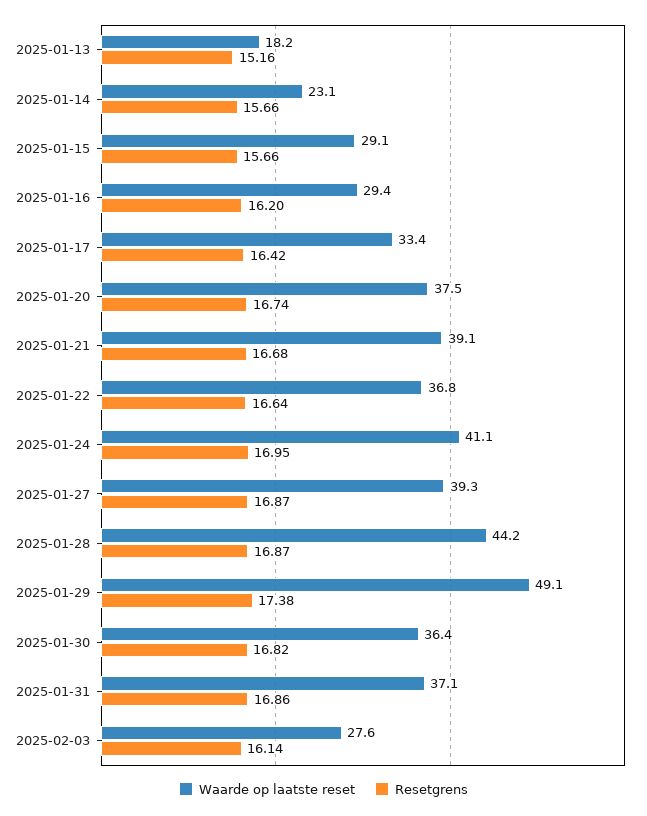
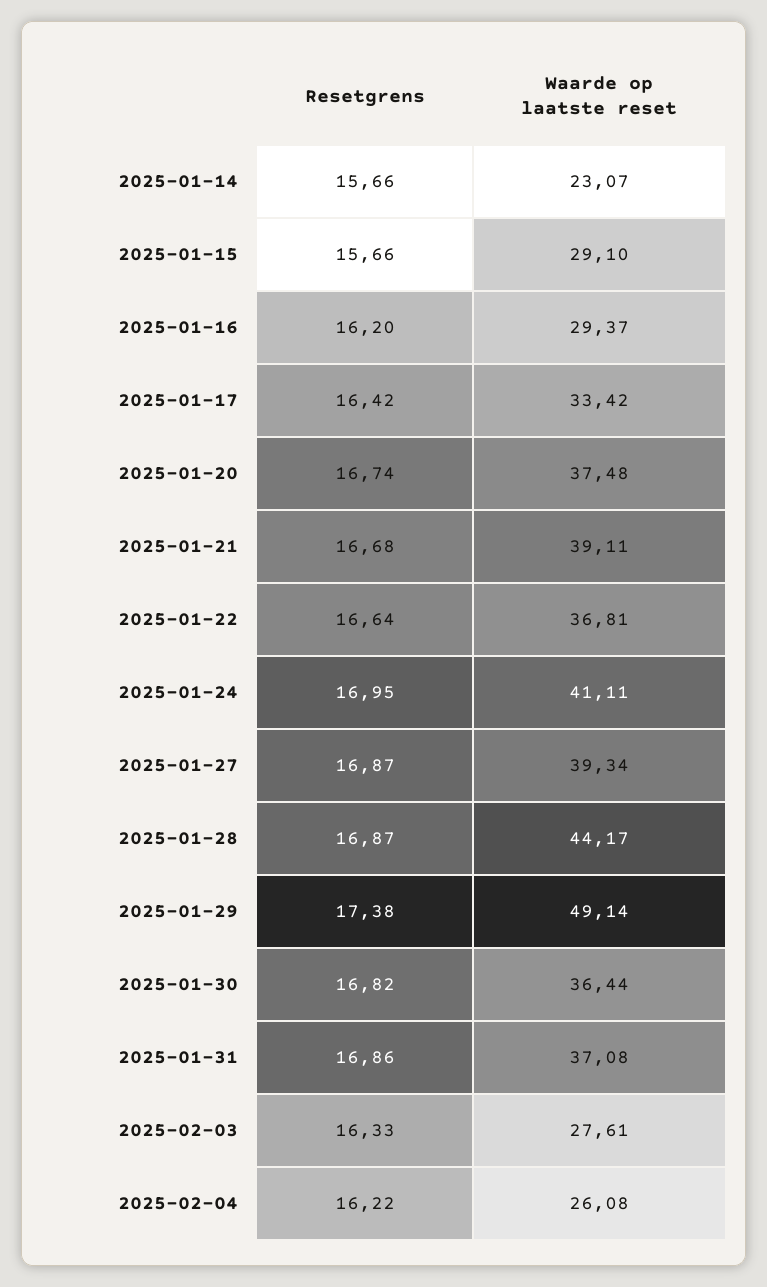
Waarde op laatste reset, 2025-01-13: 18.2 -> none
Resetgrens, 2025-01-13: 15.16 -> none
Resetgrens, 2025-02-03: 16.14 -> 16.33
Resetgrens, 2025-02-04: none -> 16.22
Waarde op laatste reset, 2025-02-04: none -> 26.08

